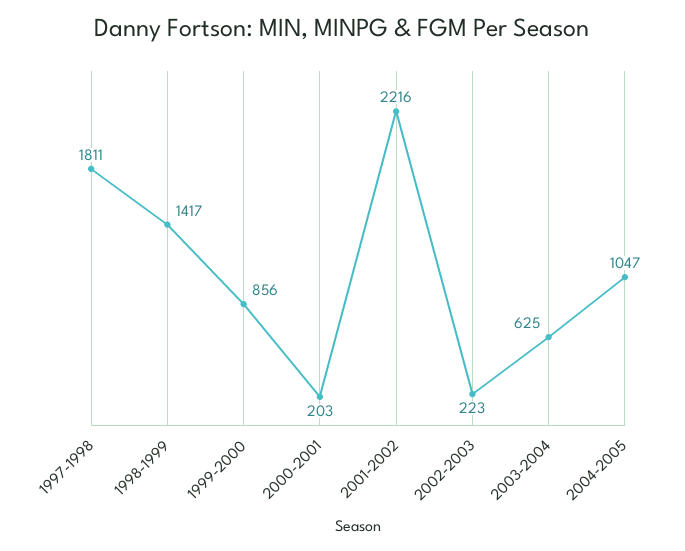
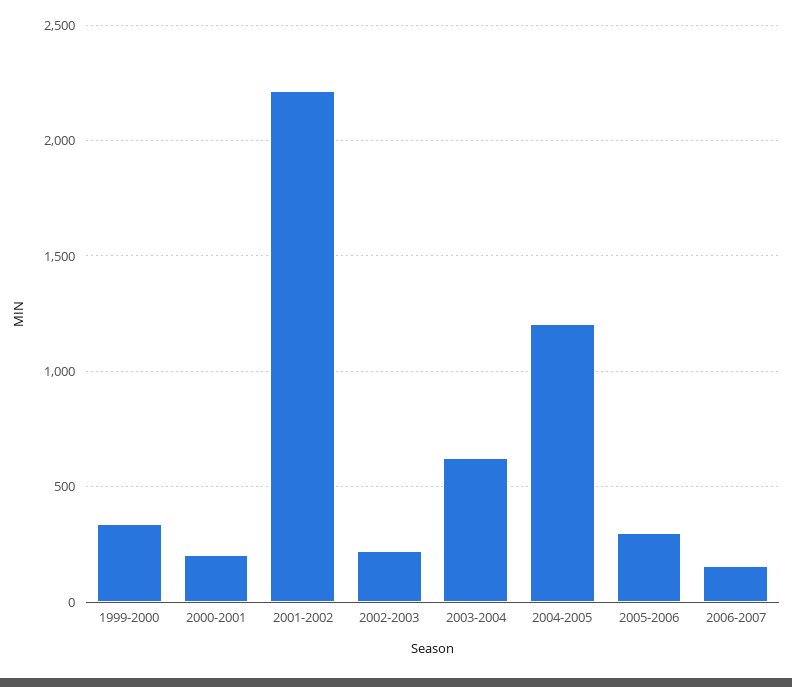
1997-1998: 1811 -> none
1998-1999: 1417 -> none
1999-2000: 856 -> 350
2004-2005: 1047 -> 1200
2005-2006: none -> 300
2006-2007: none -> 150

